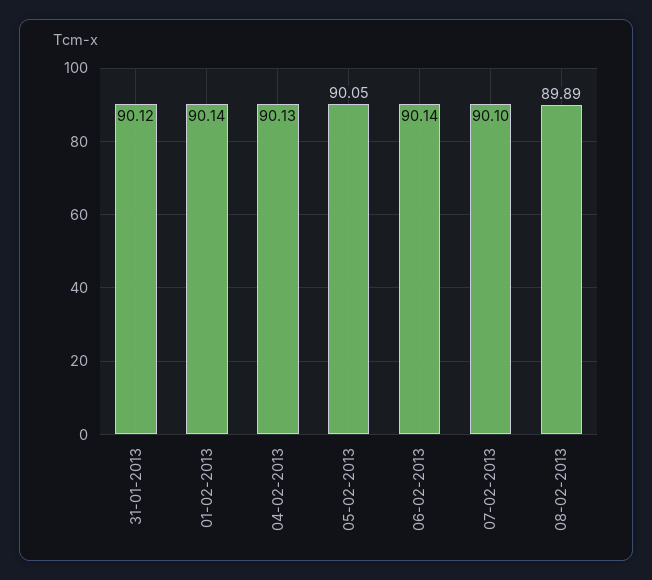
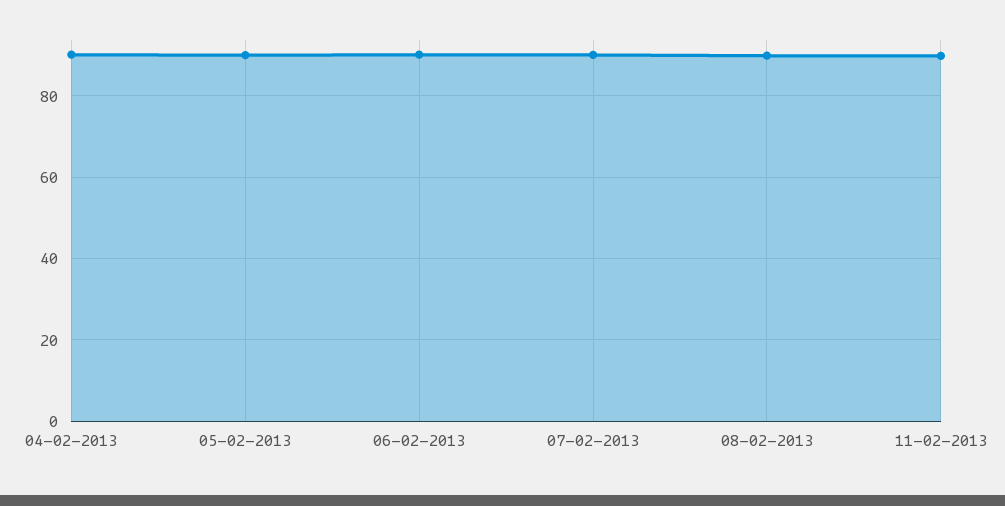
31-01-2013: 90.12 -> none
01-02-2013: 90.14 -> none
11-02-2013: none -> 90

